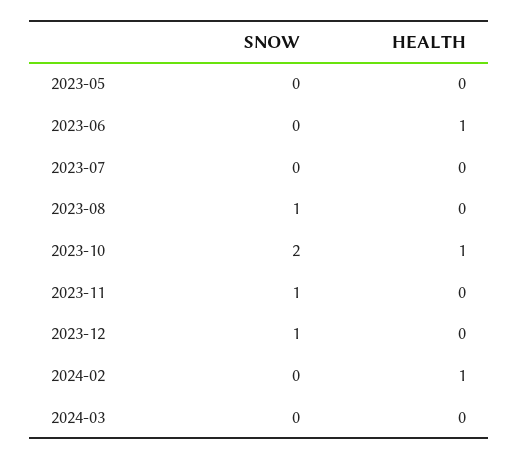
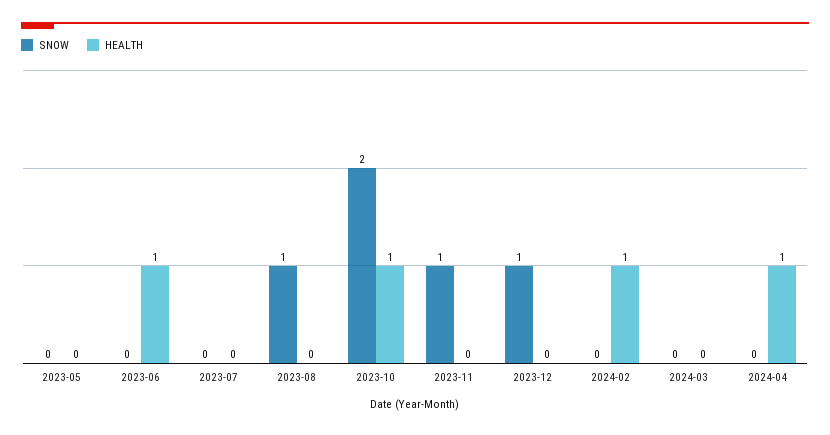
SNOW, 2024-04: none -> 0
HEALTH, 2024-04: none -> 1

